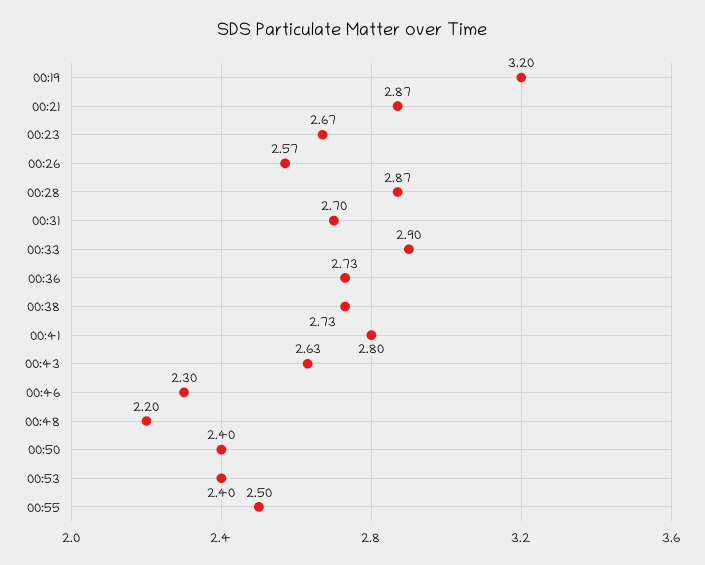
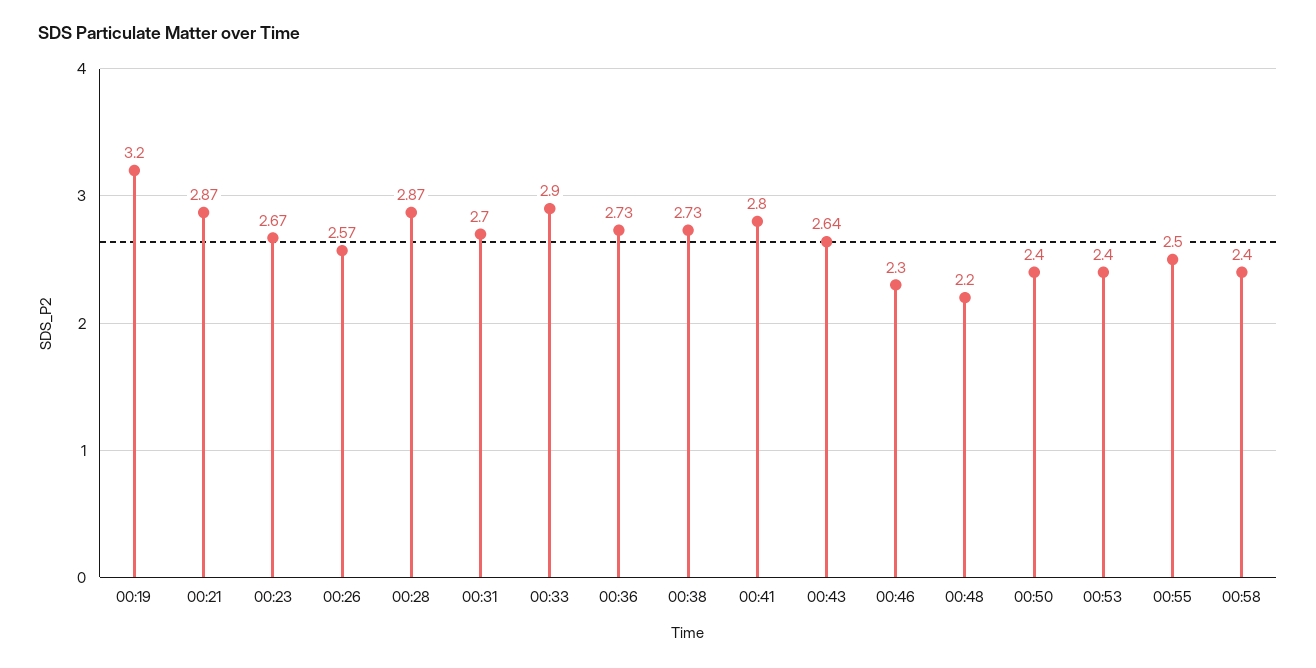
00:43: 2.63 -> 2.64
00:58: none -> 2.4

